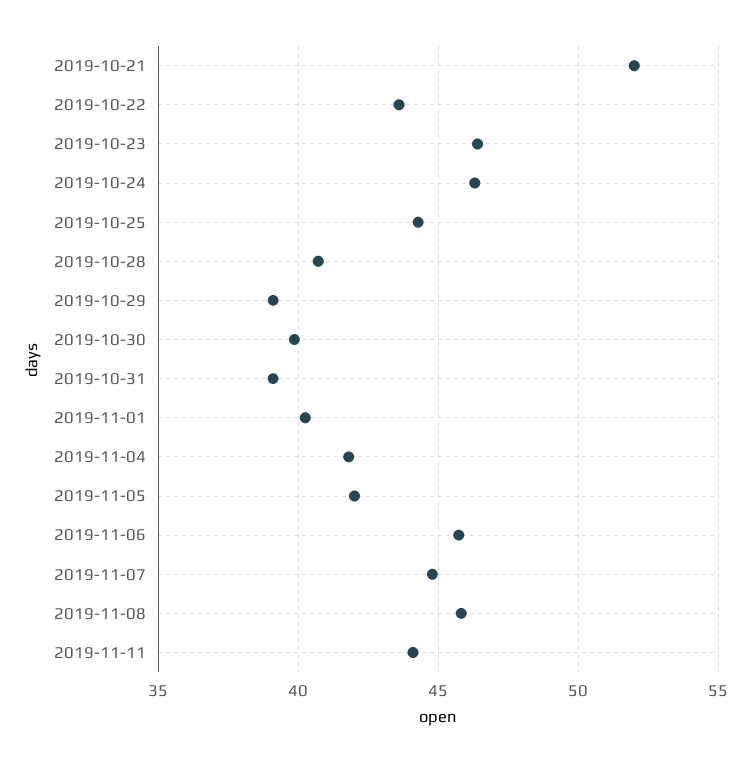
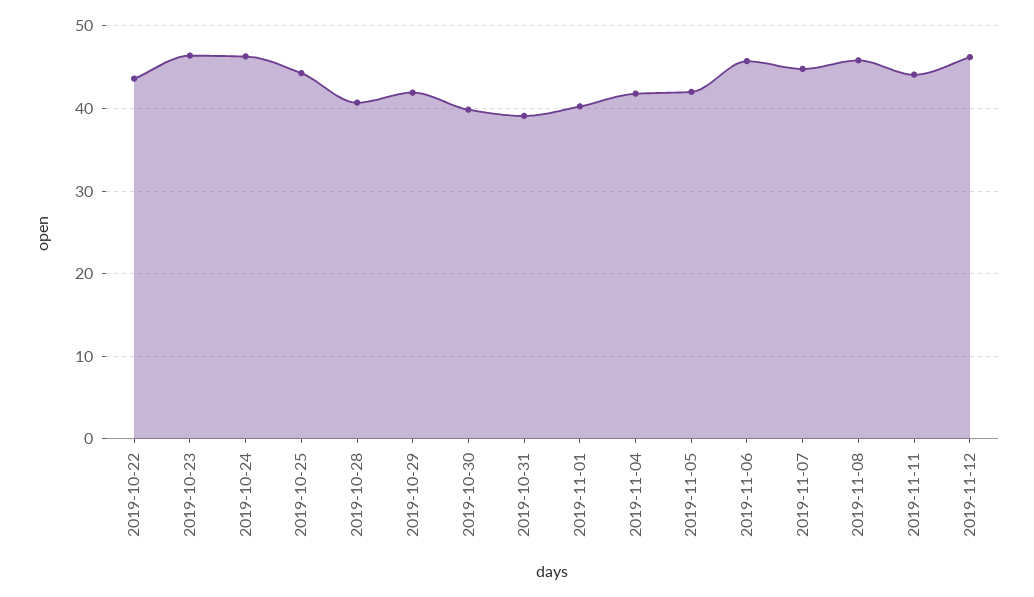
2019-10-21: 52 -> none
2019-10-29: 39 -> 42
2019-11-12: none -> 46

